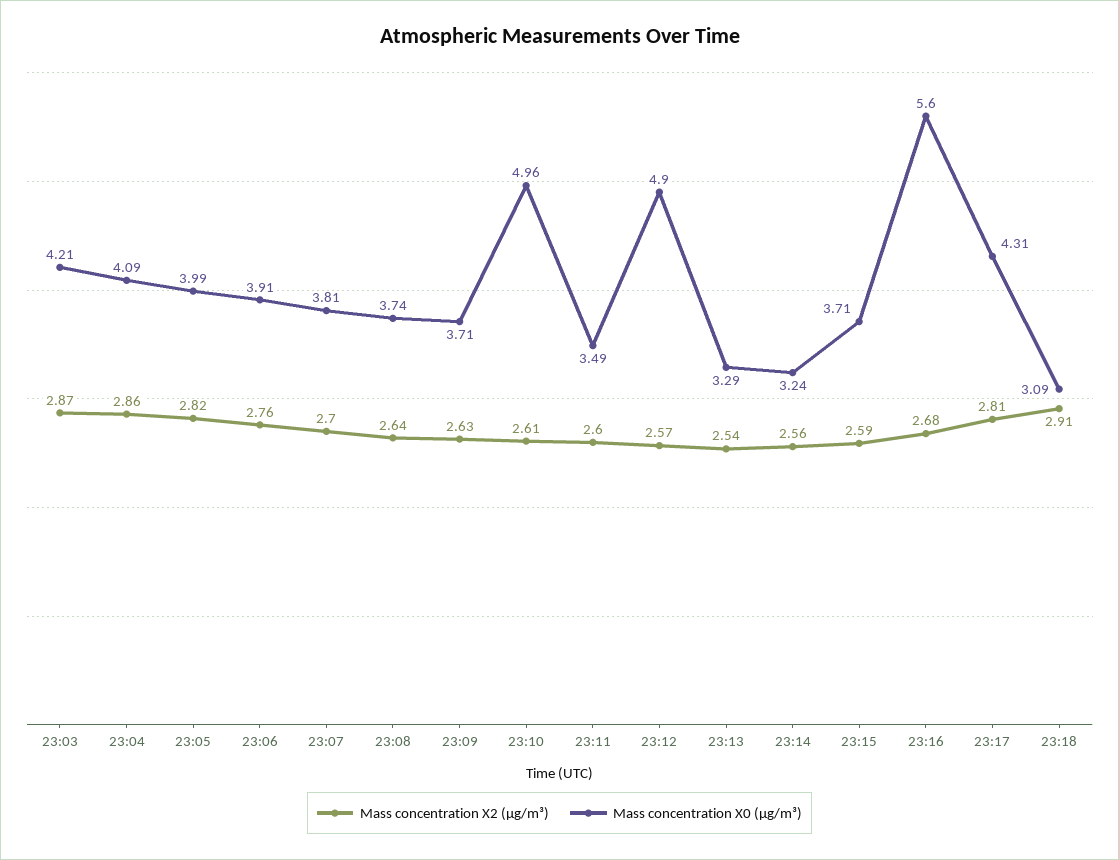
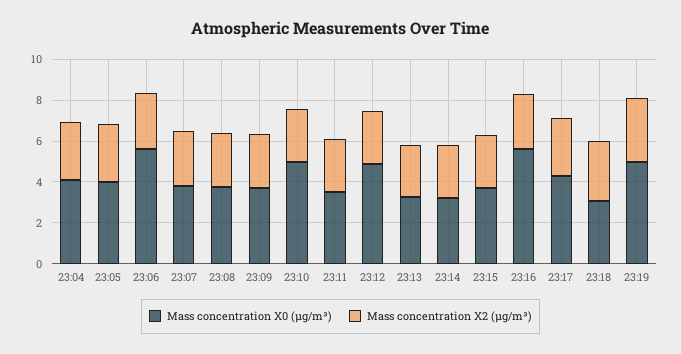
Mass concentration X2 (μg/m³), 23:03: 2.87 -> none
Mass concentration X0 (μg/m³), 23:03: 4.21 -> none
Mass concentration X0 (μg/m³), 23:06: 3.91 -> 5.5
Mass concentration X0 (μg/m³), 23:19: none -> 5
Mass concentration X2 (μg/m³), 23:19: none -> 3

